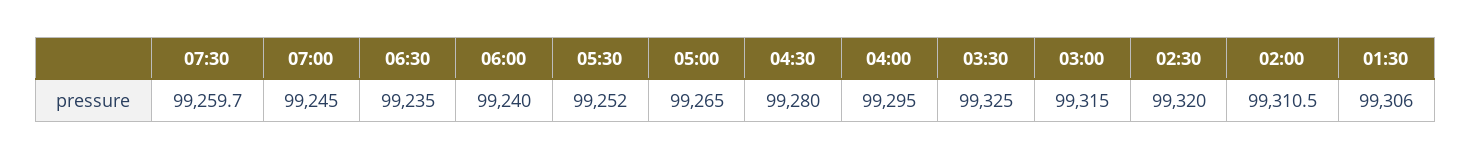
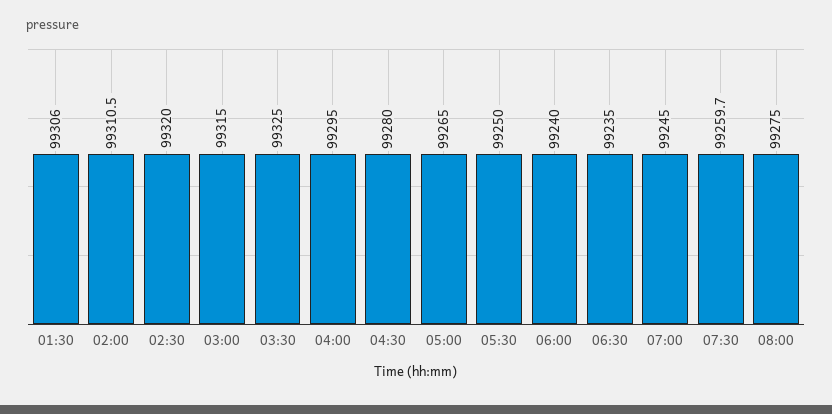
05:30: 99252 -> 99250
08:00: none -> 99275

